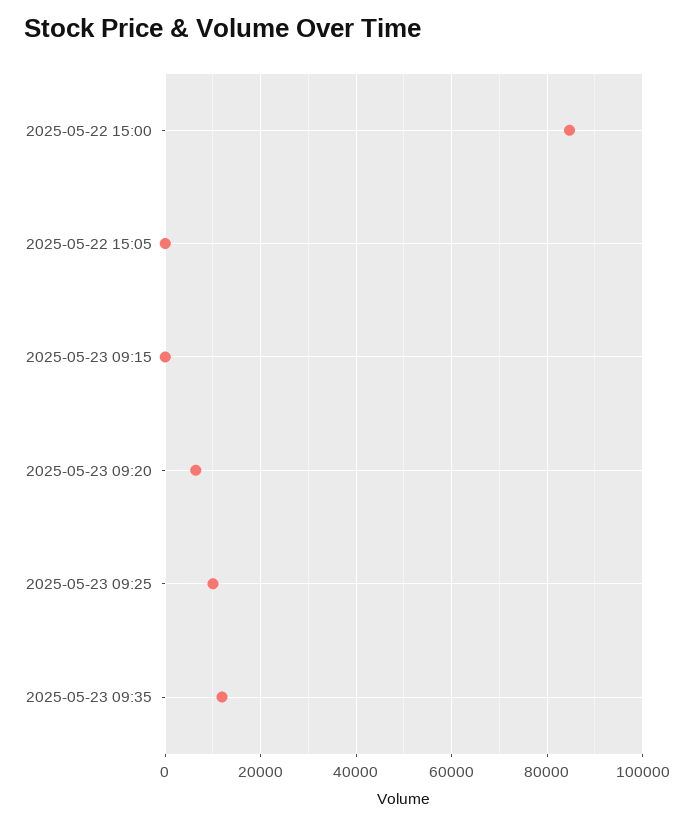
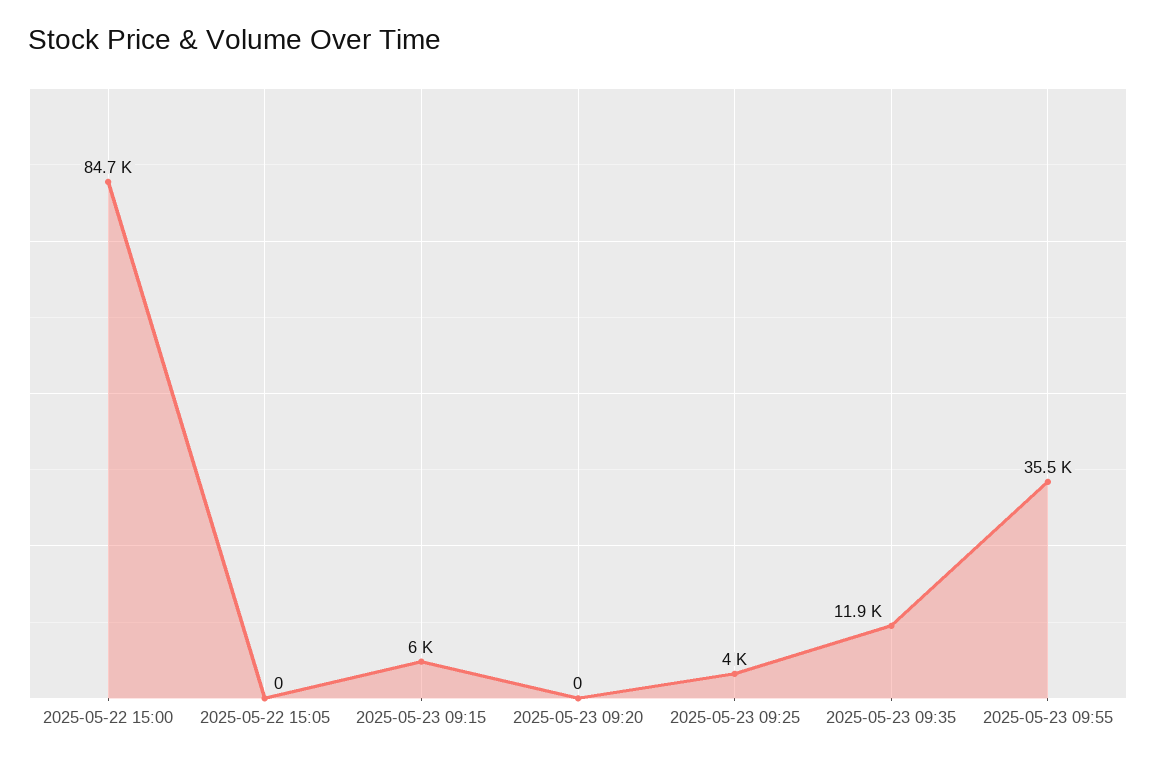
2025-05-23 09:15: 0 -> 6000
2025-05-23 09:20: 6000 -> 0
2025-05-23 09:25: 10000 -> 4000
2025-05-23 09:55: none -> 35500

